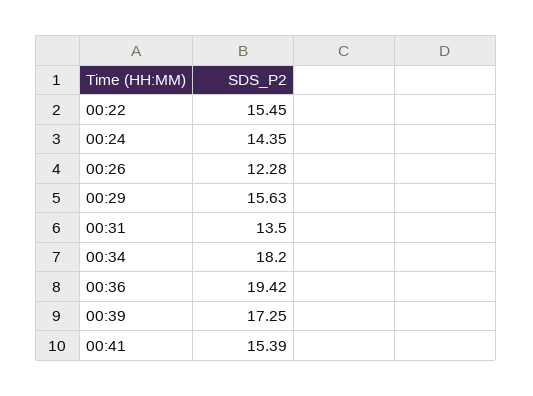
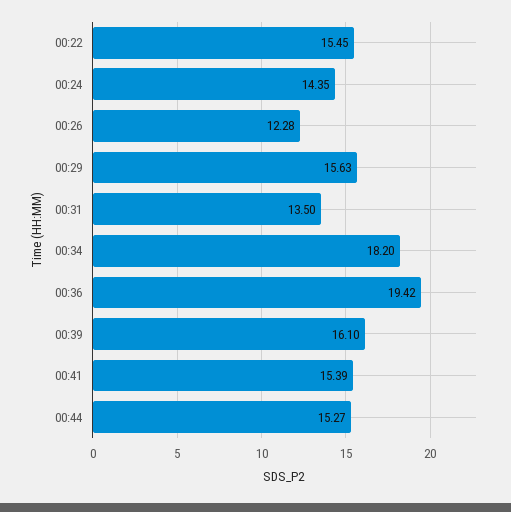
00:39: 17.25 -> 16.1
00:44: none -> 15.27

